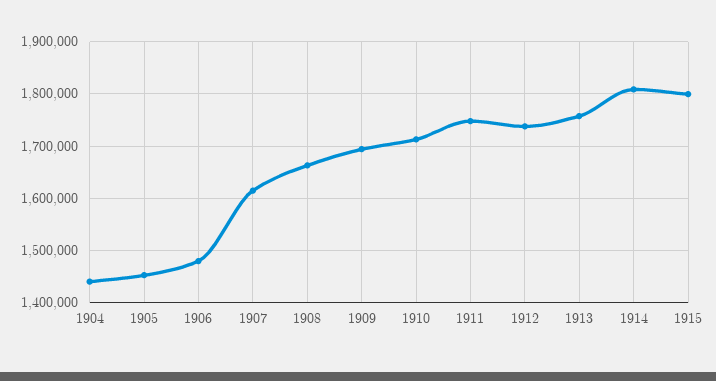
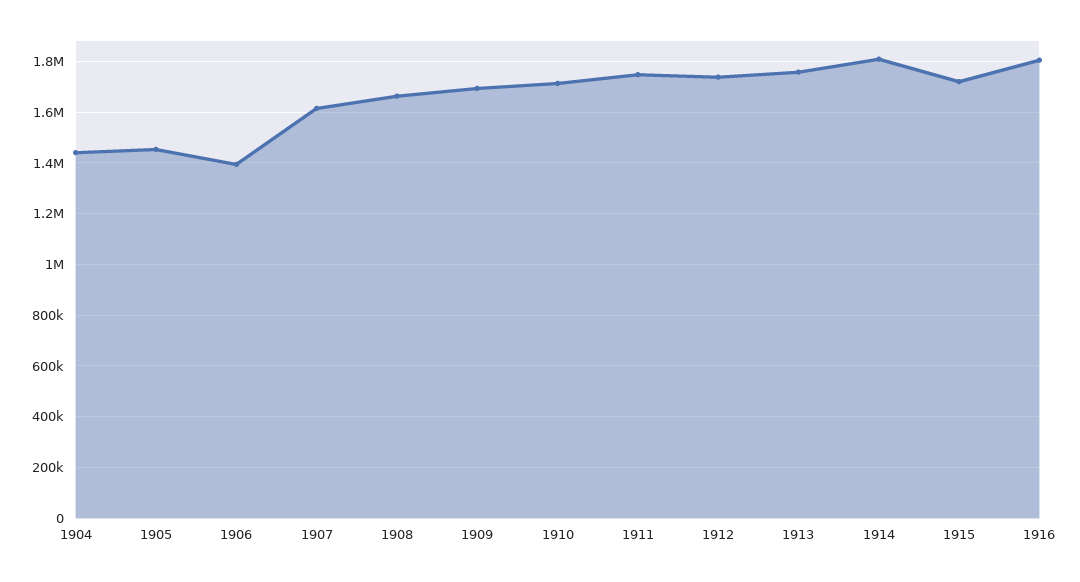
1906: 1480000 -> 1400000
1915: 1800000 -> 1725000
1916: none -> 1800000

